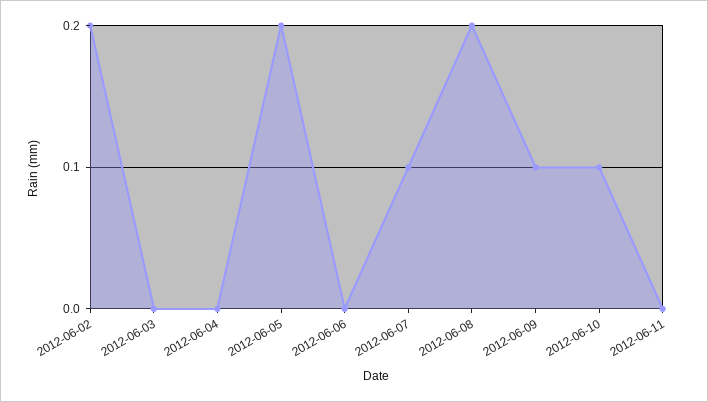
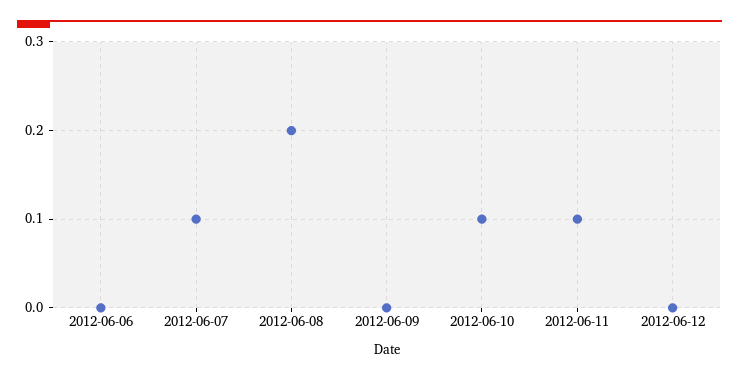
2012-06-02: 0.2 -> none
2012-06-03: 0 -> none
2012-06-04: 0 -> none
2012-06-05: 0.2 -> none
2012-06-09: 0.1 -> 0
2012-06-11: 0 -> 0.1
2012-06-12: none -> 0

